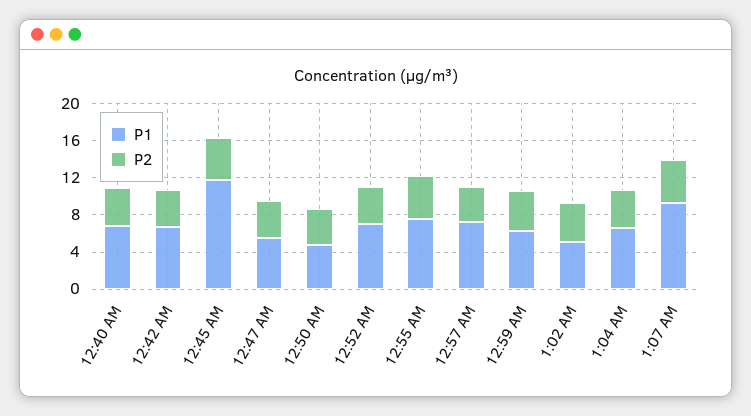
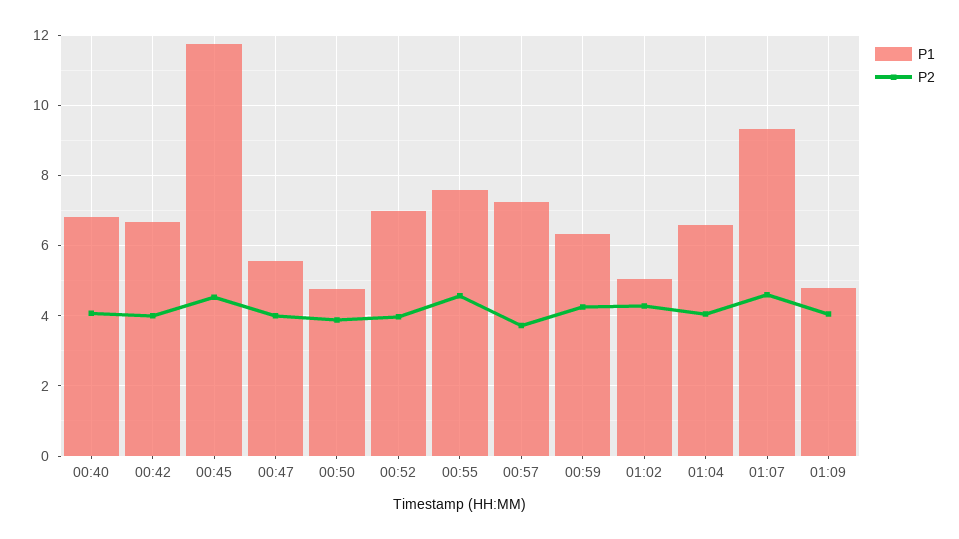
P1, 01:09: none -> 4.8
P2, 01:09: none -> 4

